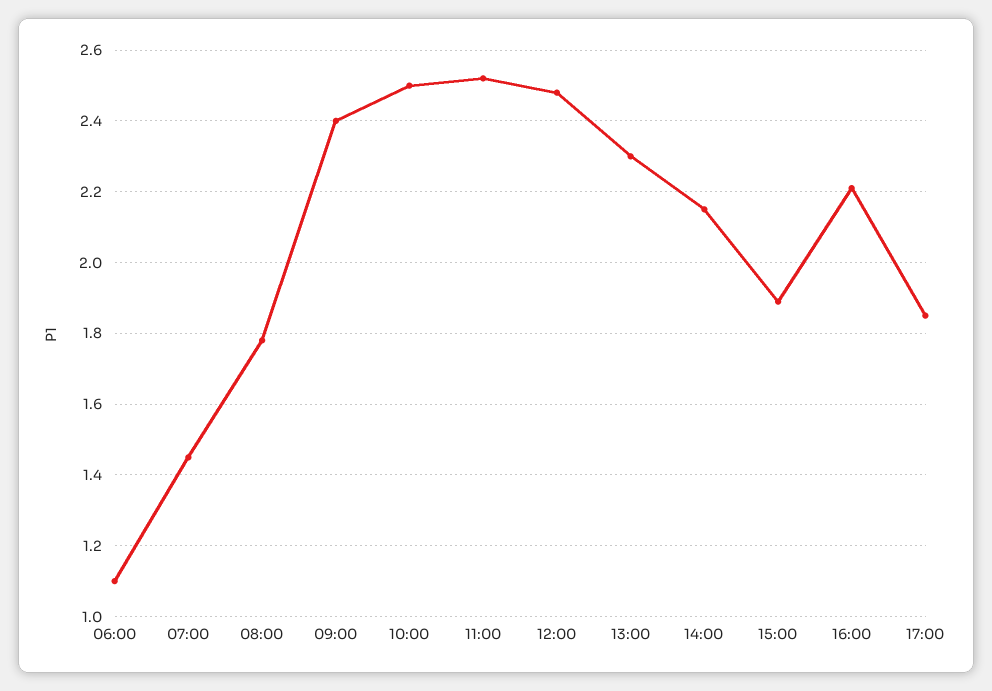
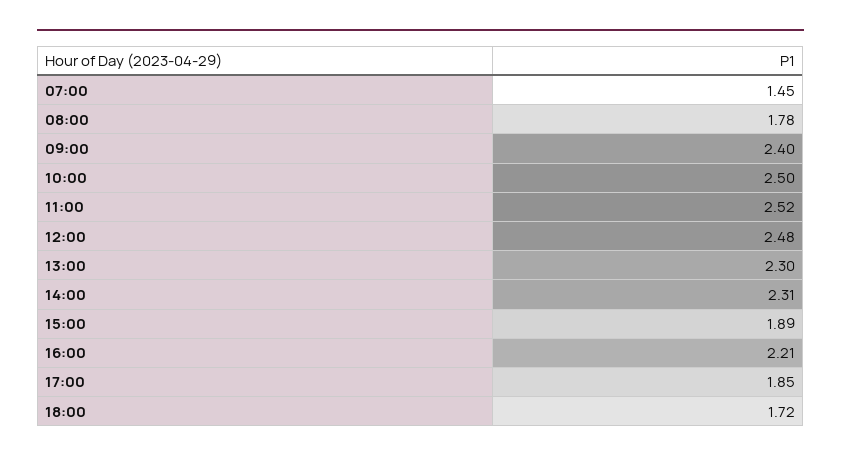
06:00: 1.1 -> none
14:00: 2.15 -> 2.31
18:00: none -> 1.72

